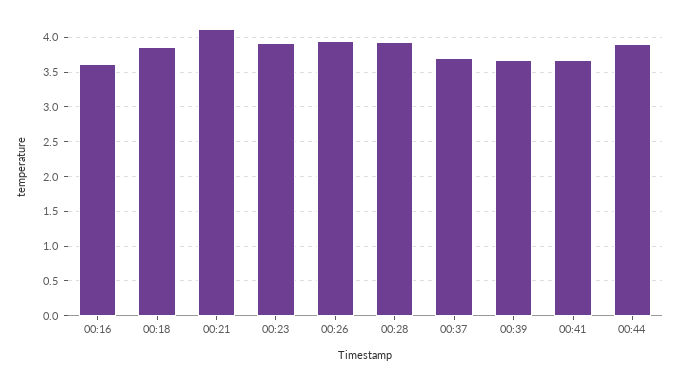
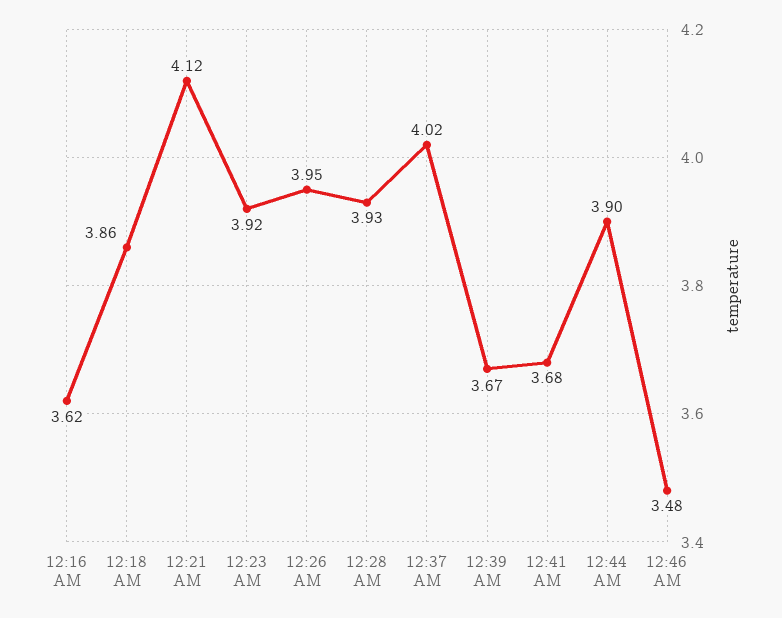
00:37: 3.7 -> 4.02
12:46 AM: none -> 3.48

